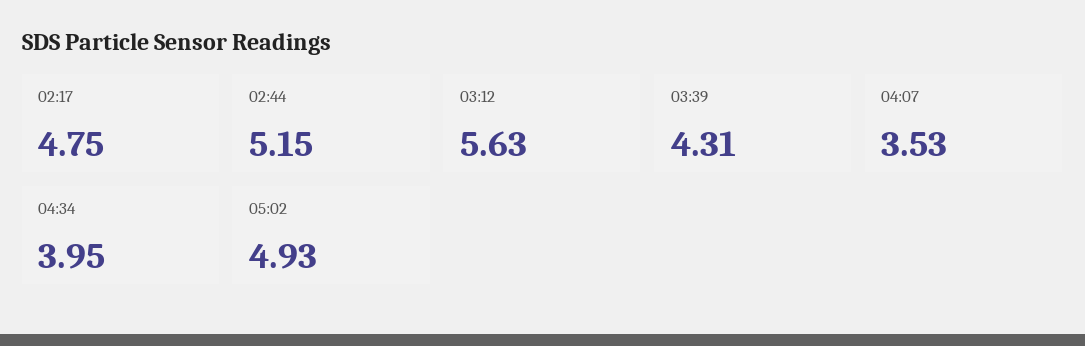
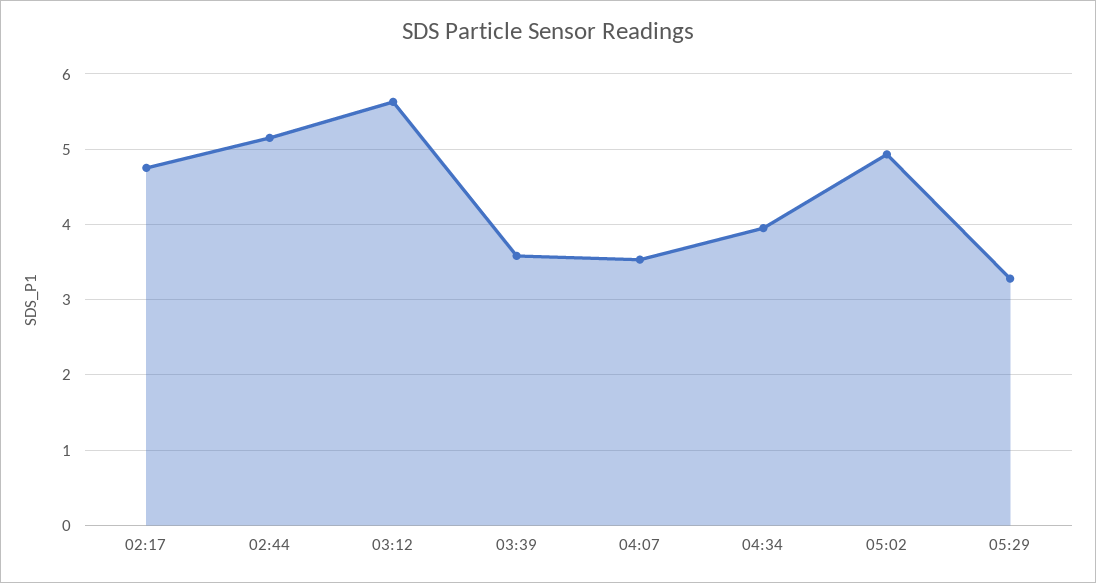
03:39: 4.31 -> 3.6
05:29: none -> 3.3

